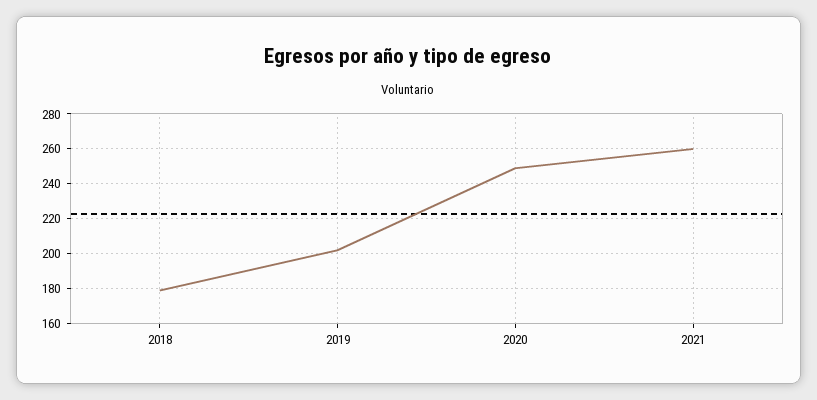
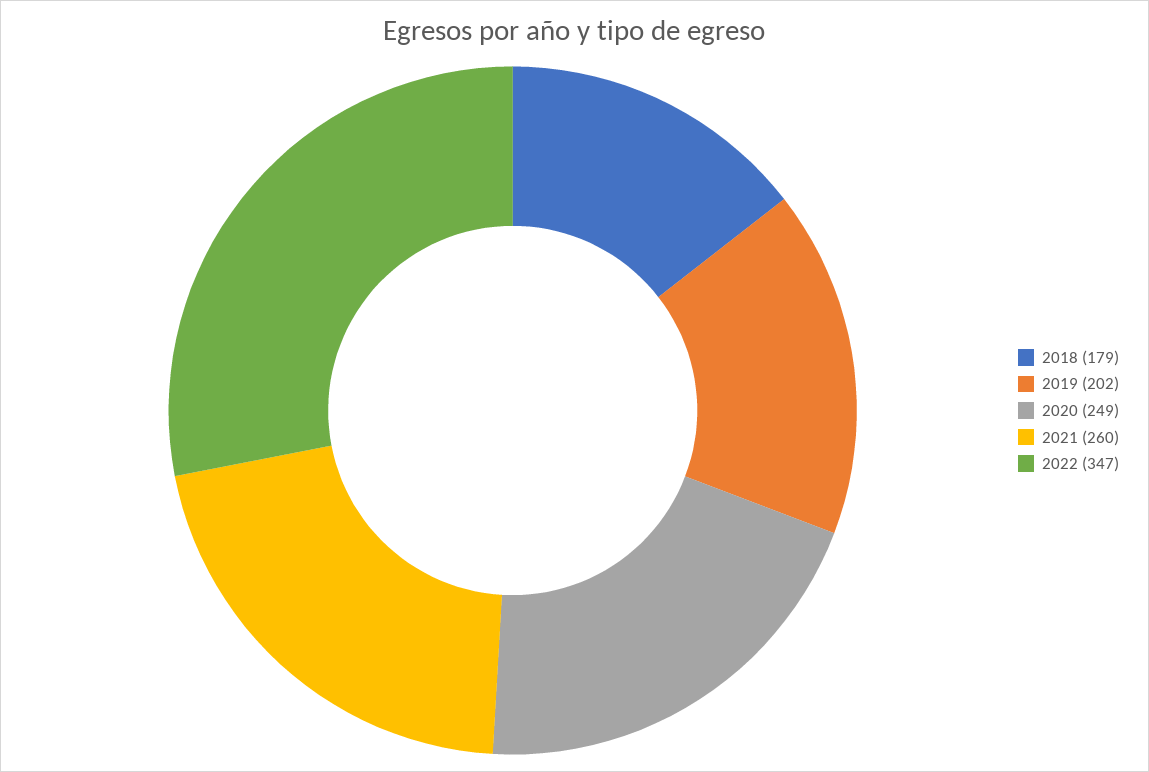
2022: none -> 347

